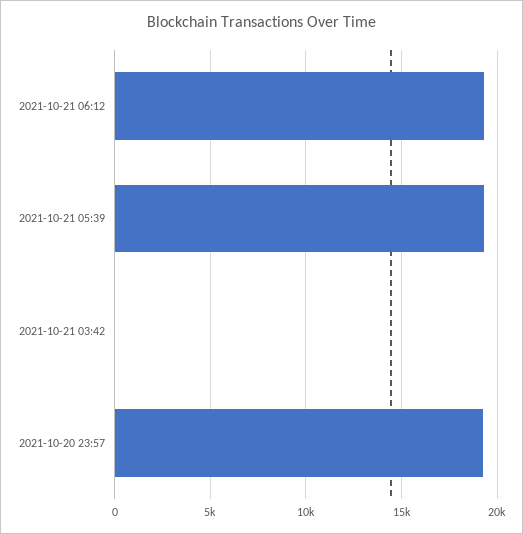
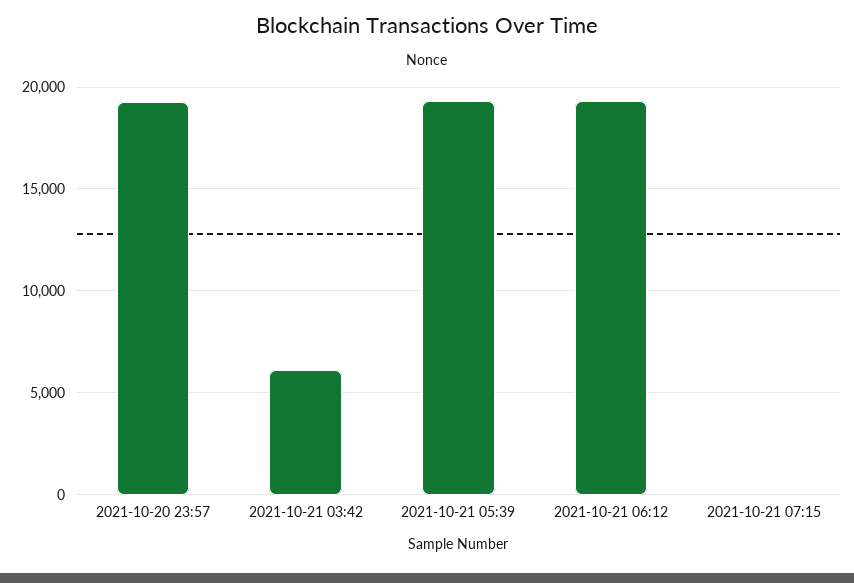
2021-10-21 03:42: 0 -> 6000
2021-10-21 07:15: none -> 0

